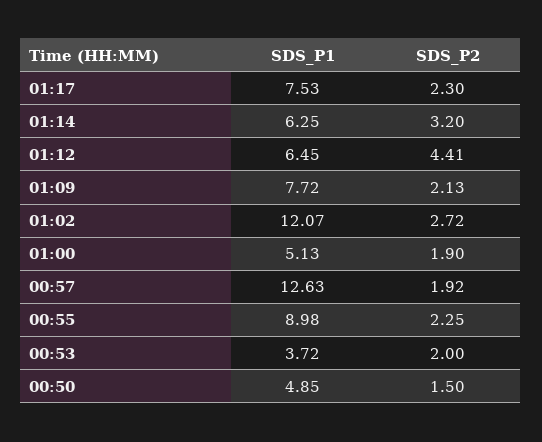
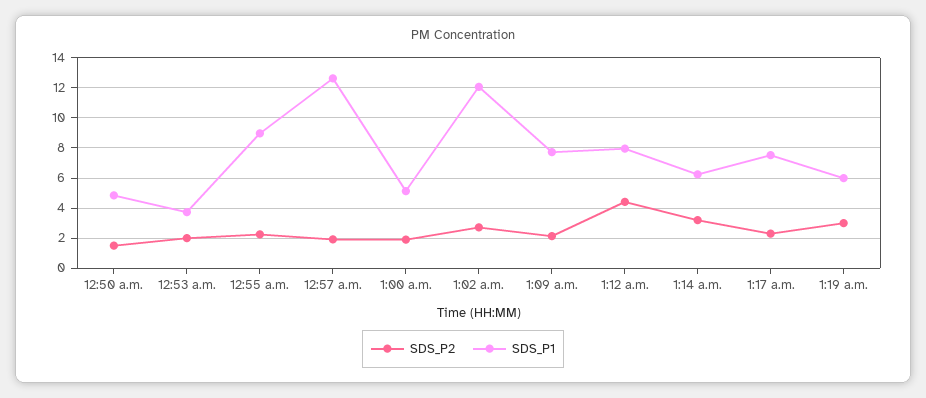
SDS_P1, 01:12: 6.45 -> 8
SDS_P2, 1:19 a.m.: none -> 3
SDS_P1, 1:19 a.m.: none -> 6

